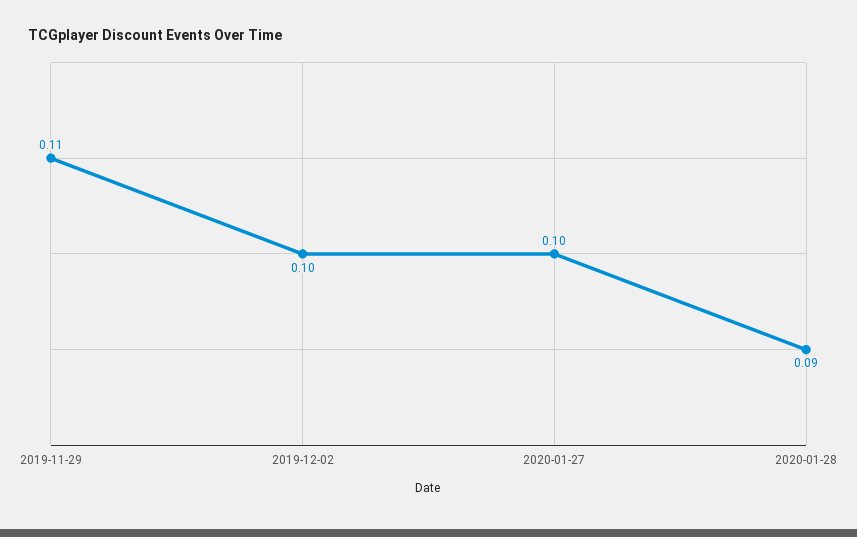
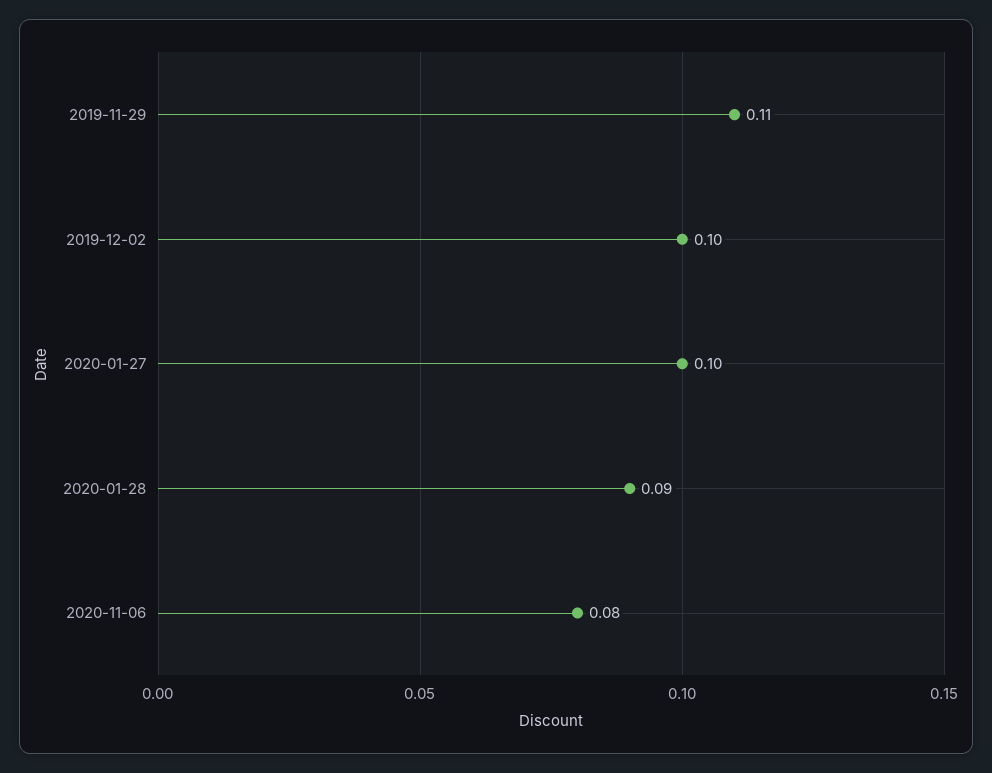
2020-11-06: none -> 0.08

